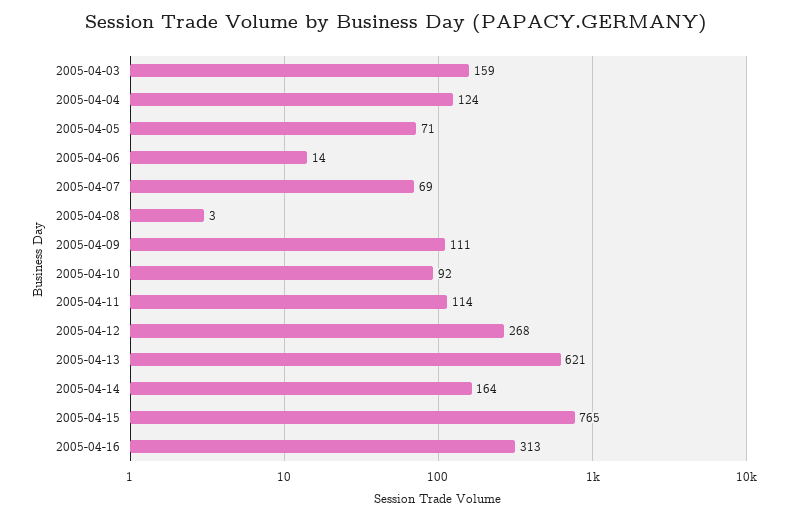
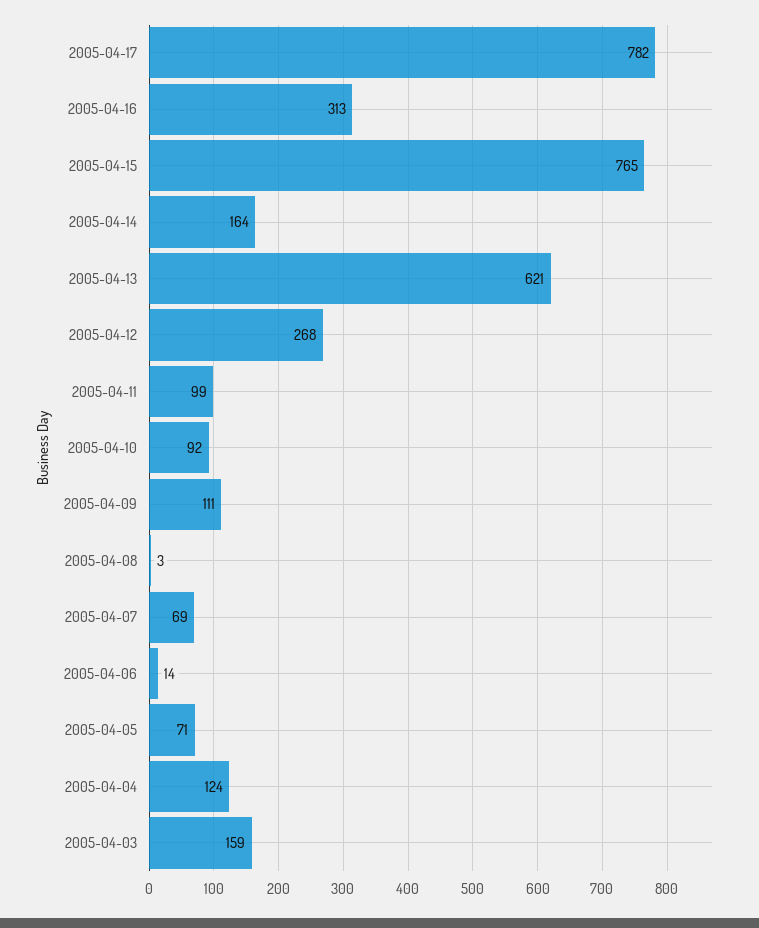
2005-04-11: 114 -> 99
2005-04-17: none -> 782

